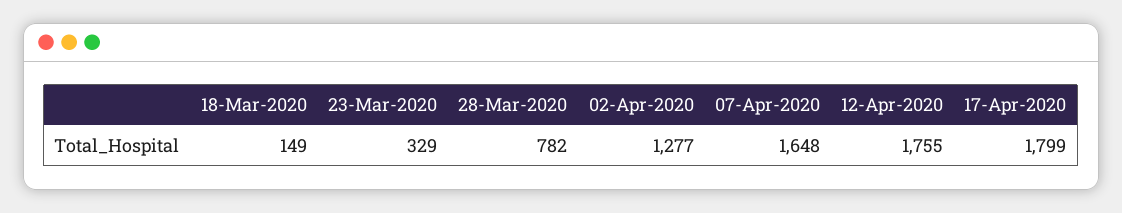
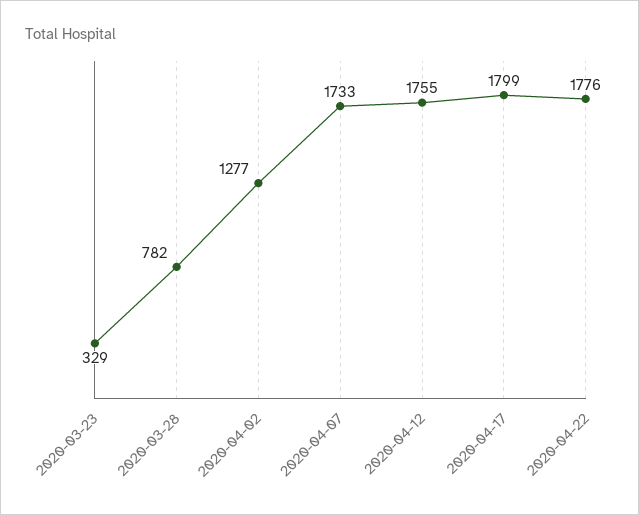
18-Mar-2020: 149 -> none
07-Apr-2020: 1648 -> 1733
2020-04-22: none -> 1776

